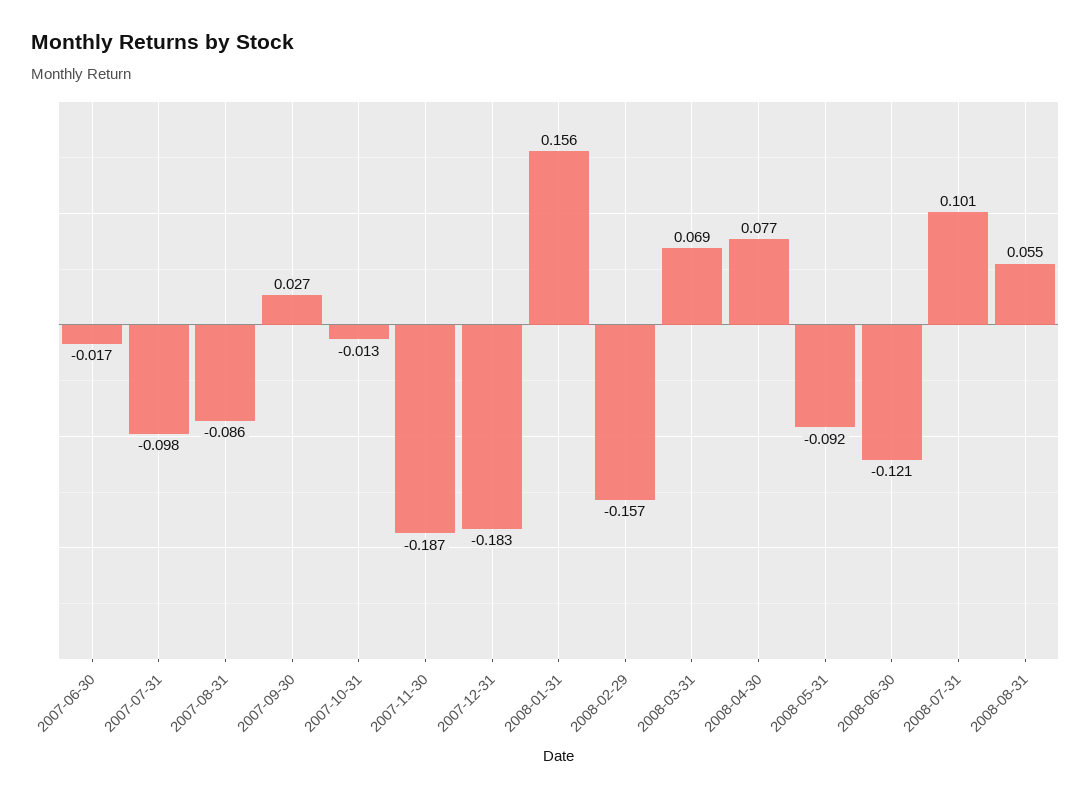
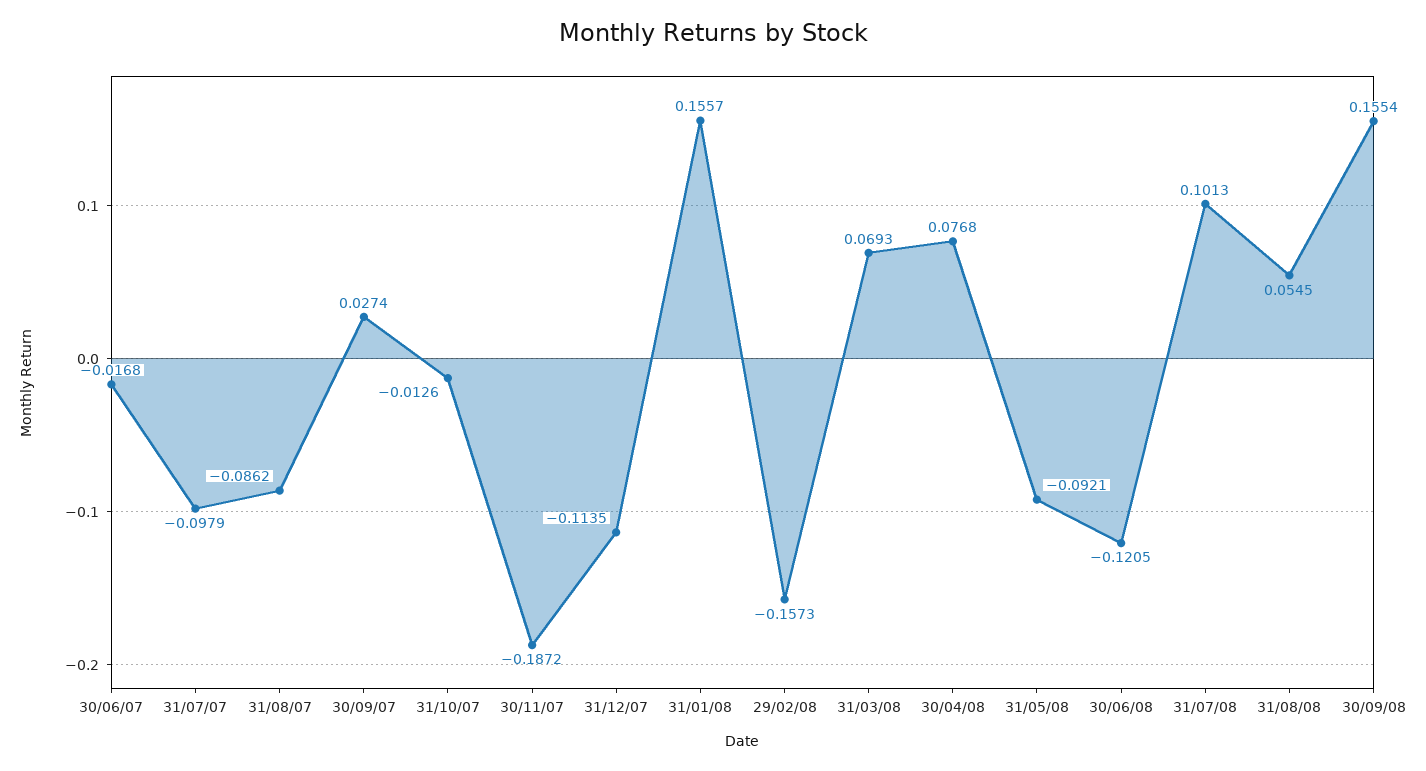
2007-12-31: -0.183 -> -0.1135
30/09/08: none -> 0.1554

